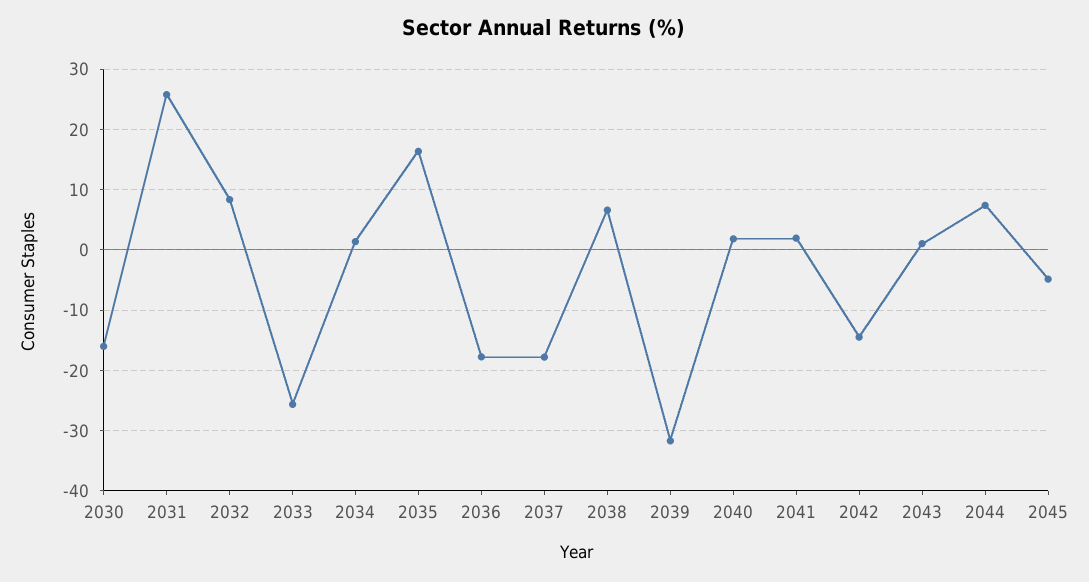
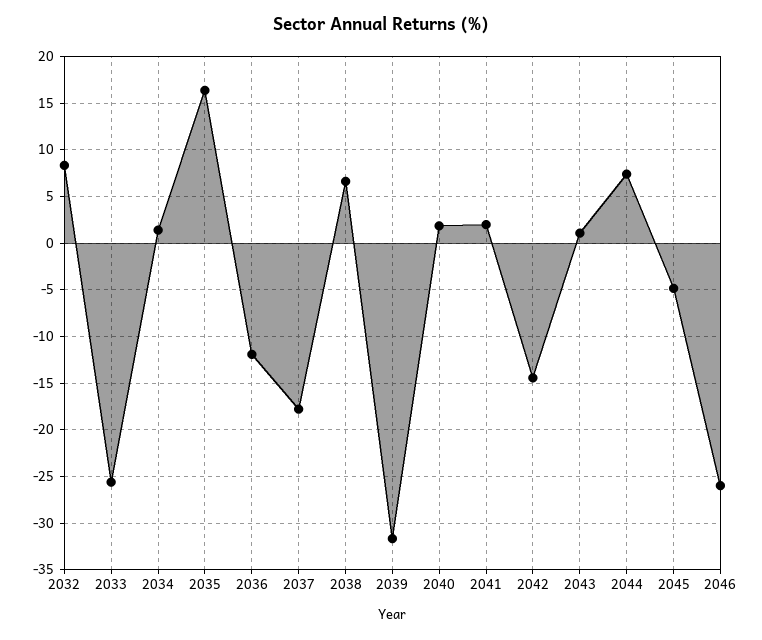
2030: -16 -> none
2031: 26 -> none
2036: -18 -> -12
2046: none -> -26

